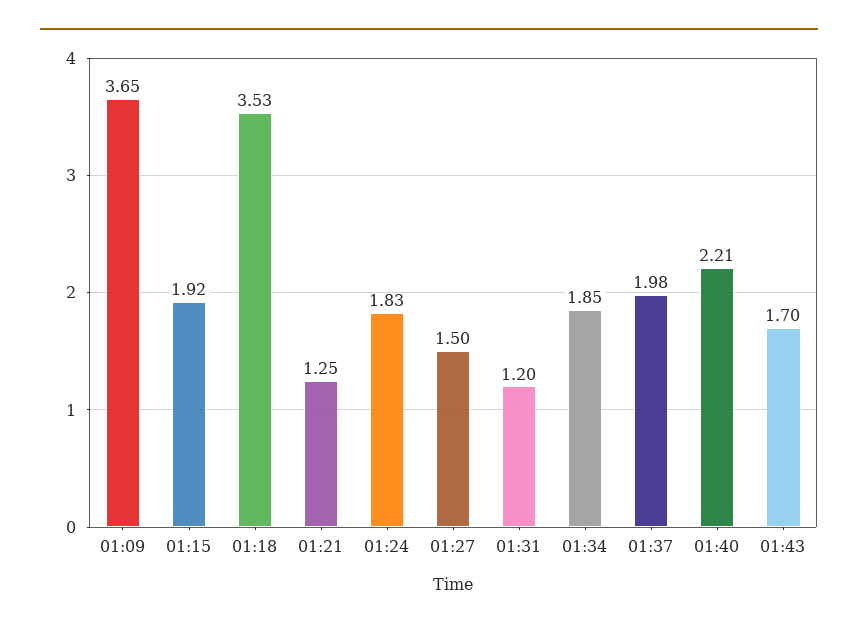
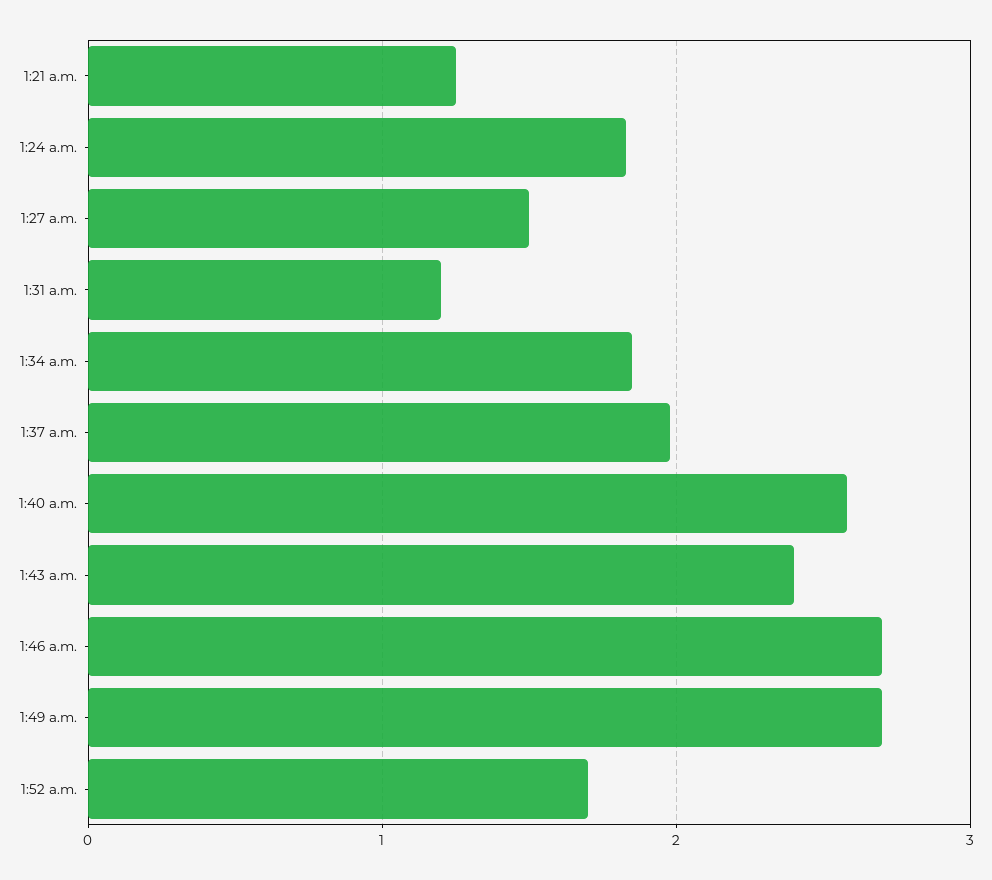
01:09: 3.65 -> none
01:15: 1.92 -> none
01:18: 3.53 -> none
01:40: 2.21 -> 2.6
01:43: 1.7 -> 2.4
1:46 a.m.: none -> 2.7
1:49 a.m.: none -> 2.7
1:52 a.m.: none -> 1.7

